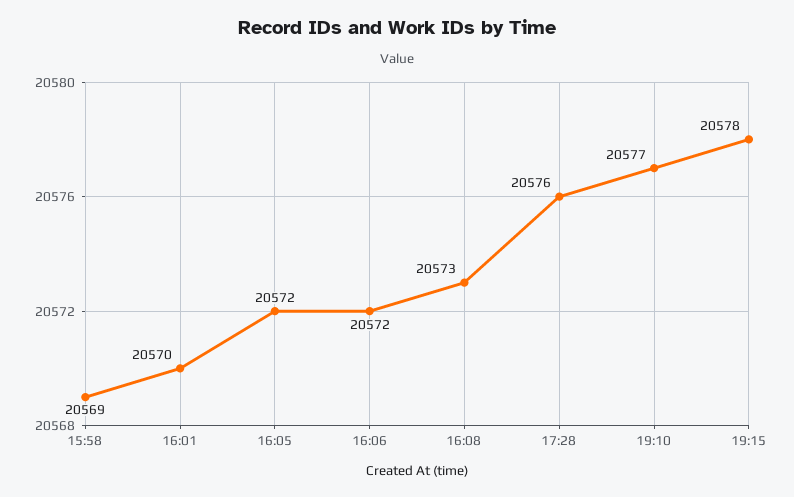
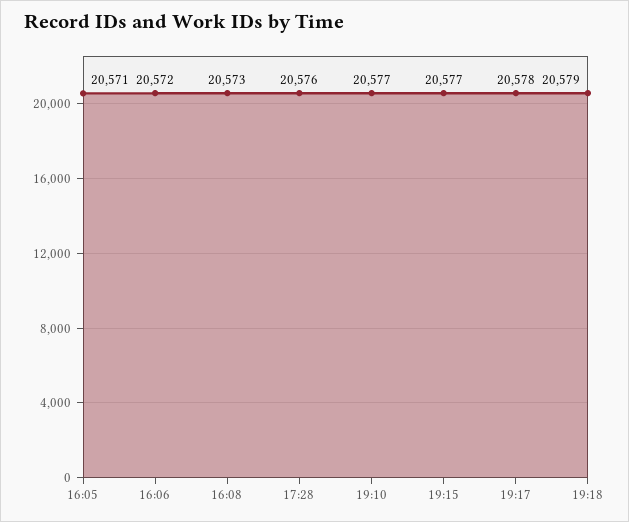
15:58: 20569 -> none
16:01: 20570 -> none
16:05: 20572 -> 20571
19:15: 20578 -> 20577
19:17: none -> 20578
19:18: none -> 20579

